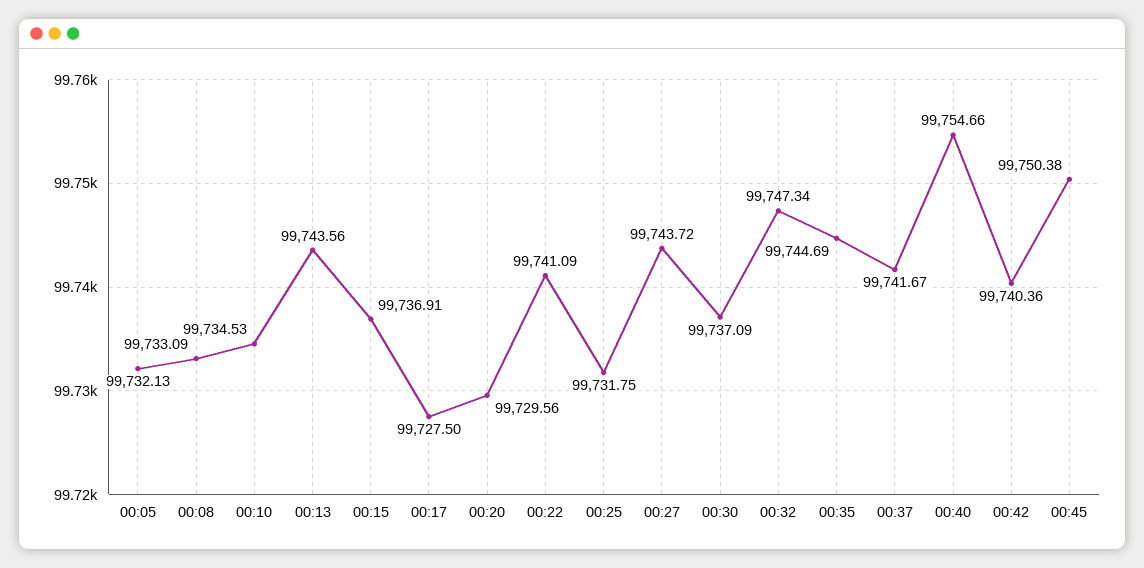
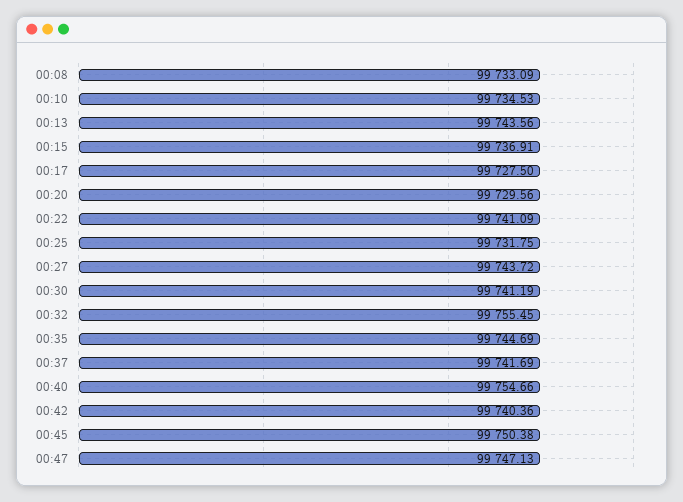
00:05: 99732.13 -> none
00:30: 99737.09 -> 99741.19
00:32: 99747.34 -> 99755.45
00:37: 99741.67 -> 99741.69
00:47: none -> 99747.13

